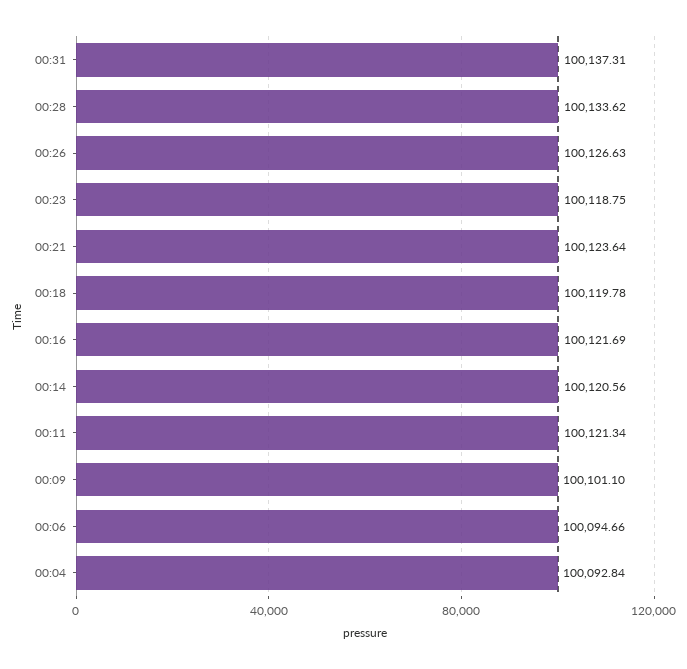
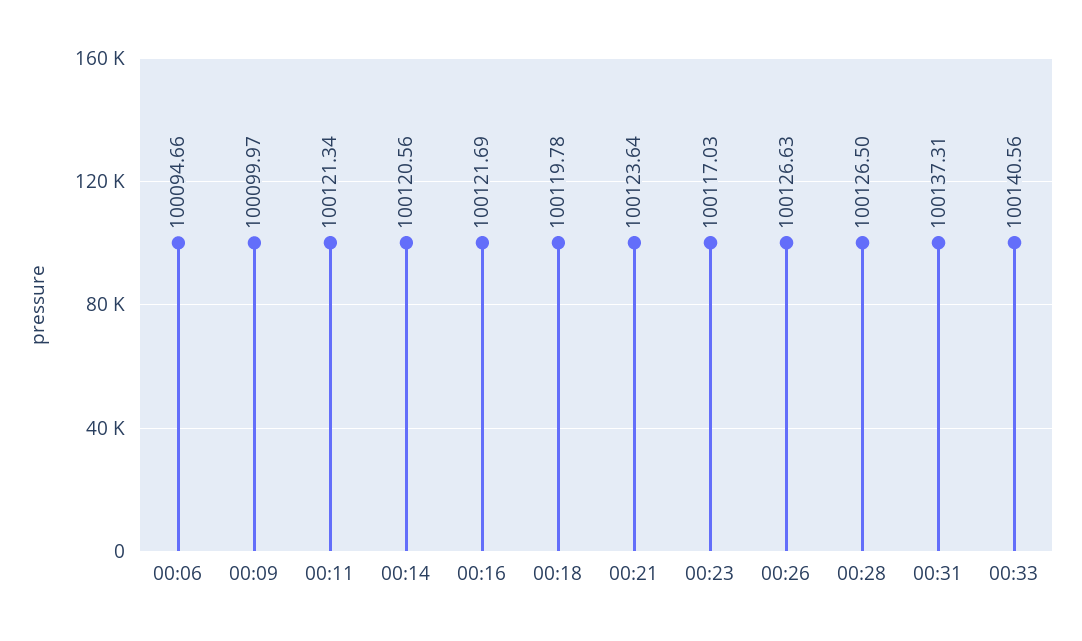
00:28: 100133.62 -> 100126.5
00:23: 100118.75 -> 100117.03
00:09: 100101.1 -> 100099.97
00:04: 100092.84 -> none
00:33: none -> 100140.56

